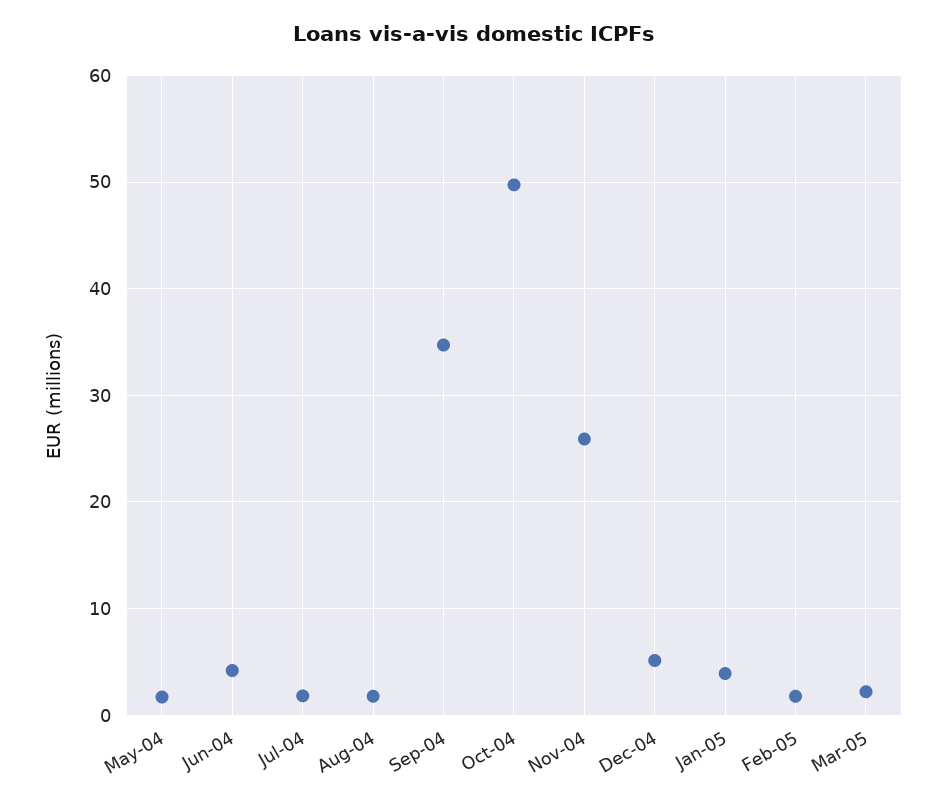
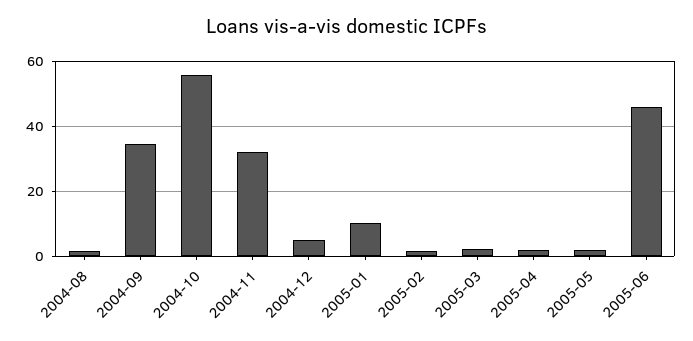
May-04: 2 -> none
Jun-04: 4 -> none
Jul-04: 2 -> none
Oct-04: 50 -> 56
Nov-04: 26 -> 32
Jan-05: 4 -> 10
2005-04: none -> 2
2005-05: none -> 2
2005-06: none -> 46

